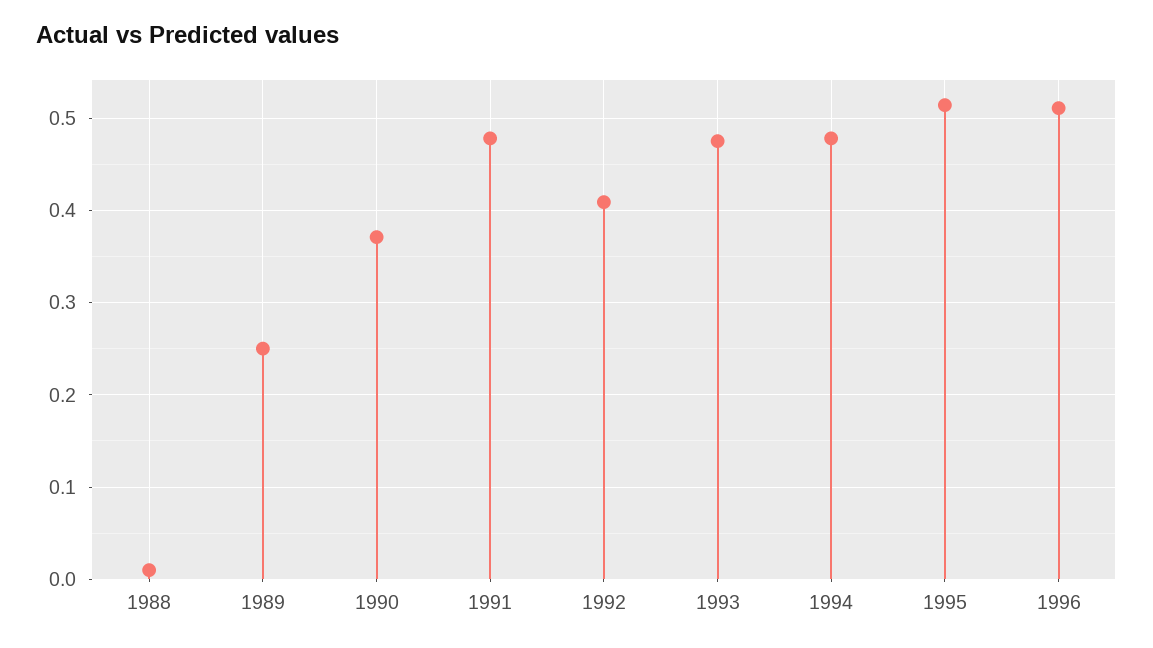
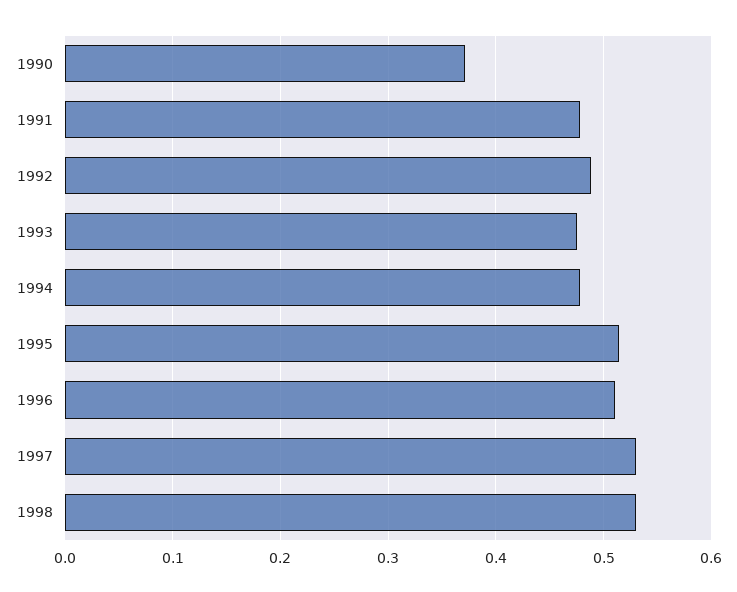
1988: 0.01 -> none
1989: 0.25 -> none
1992: 0.41 -> 0.49
1997: none -> 0.53
1998: none -> 0.53

